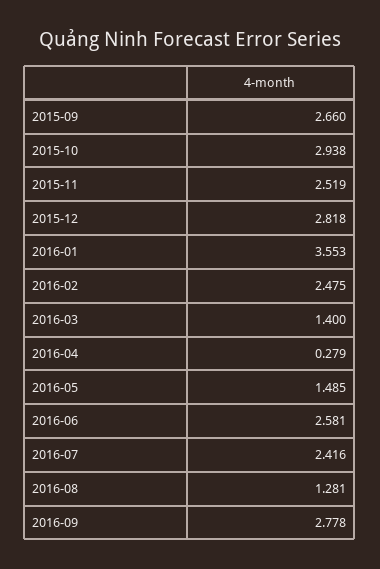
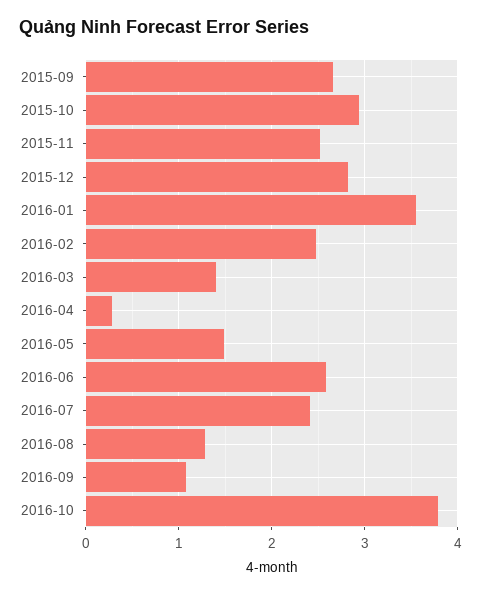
2016-09: 2.778 -> 1.1
2016-10: none -> 3.8

